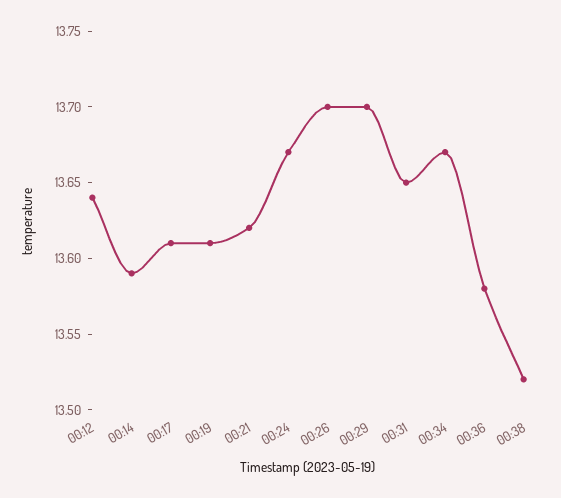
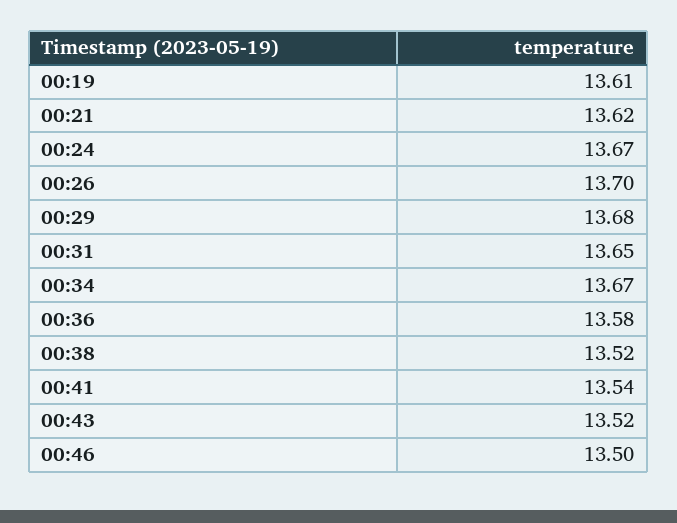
00:12: 13.64 -> none
00:14: 13.59 -> none
00:17: 13.61 -> none
00:29: 13.7 -> 13.68
00:41: none -> 13.54
00:43: none -> 13.52
00:46: none -> 13.5

